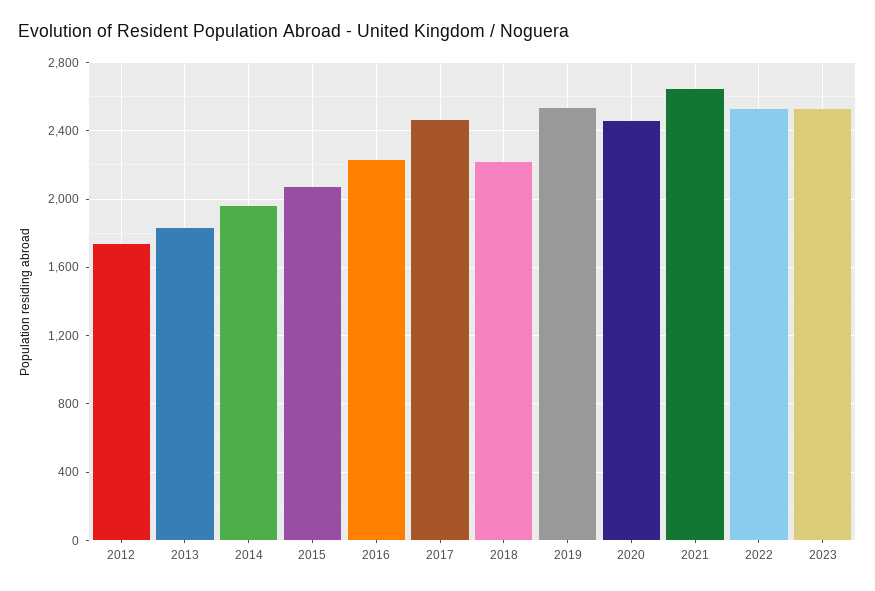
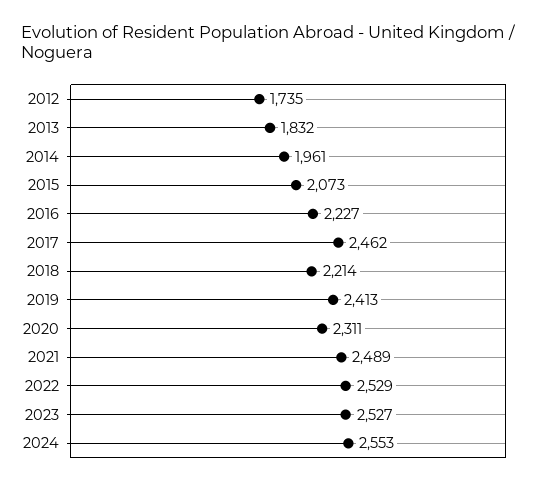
2019: 2550 -> 2413
2020: 2450 -> 2311
2021: 2650 -> 2489
2024: none -> 2553

